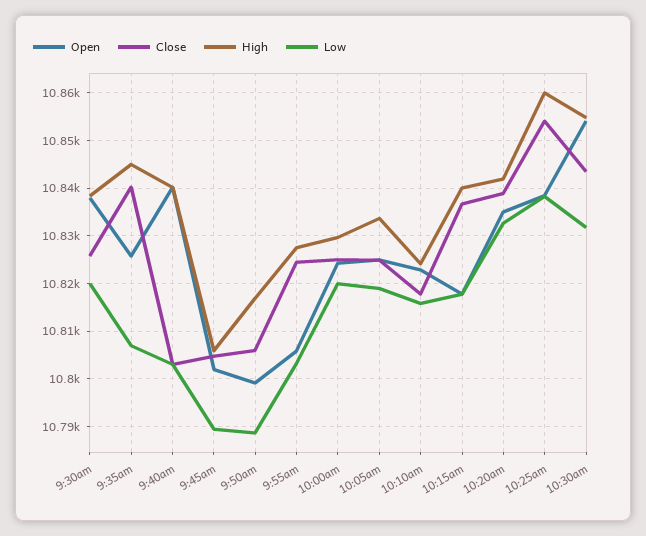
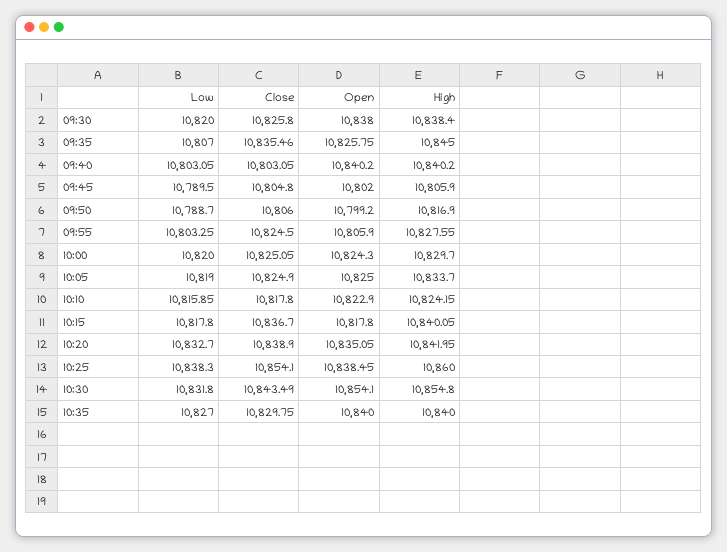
Close, 9:35am: 10840 -> 10835.46
Low, 10:35: none -> 10827
Close, 10:35: none -> 10829.75
Open, 10:35: none -> 10840
High, 10:35: none -> 10840

